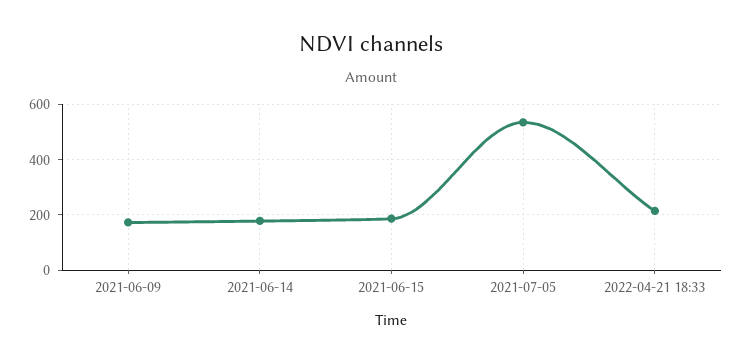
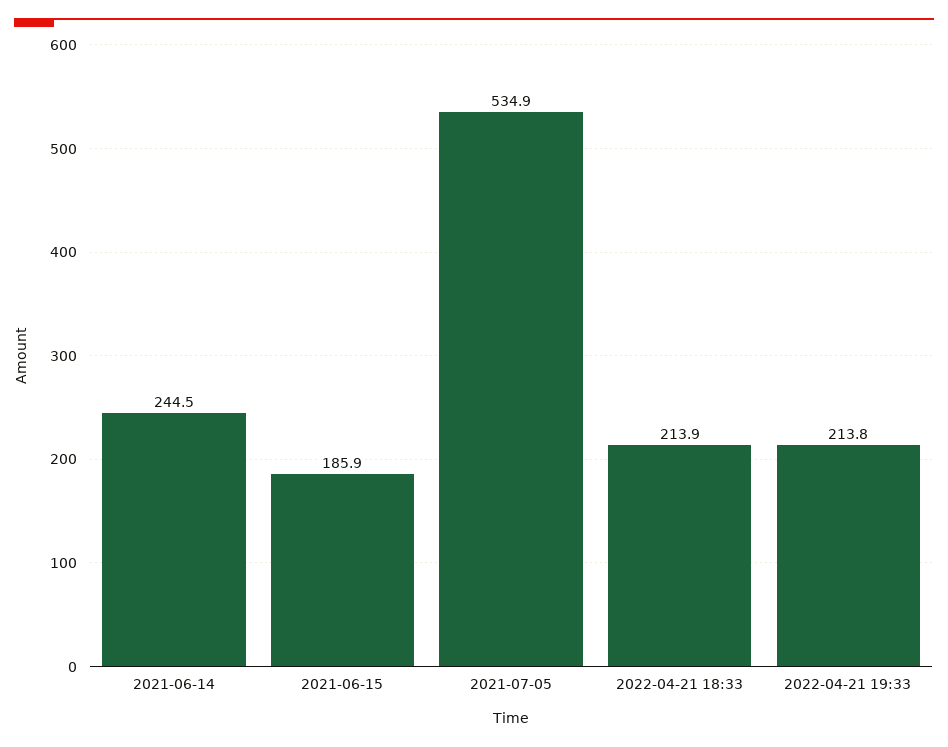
2021-06-09: 175 -> none
2021-06-14: 175 -> 244.5
2022-04-21 19:33: none -> 213.8

